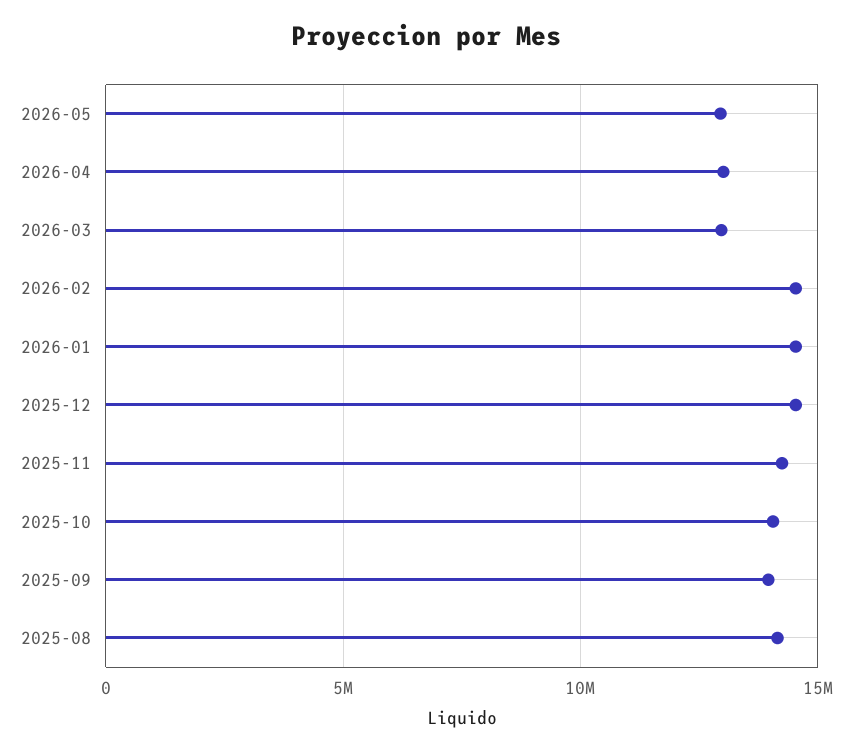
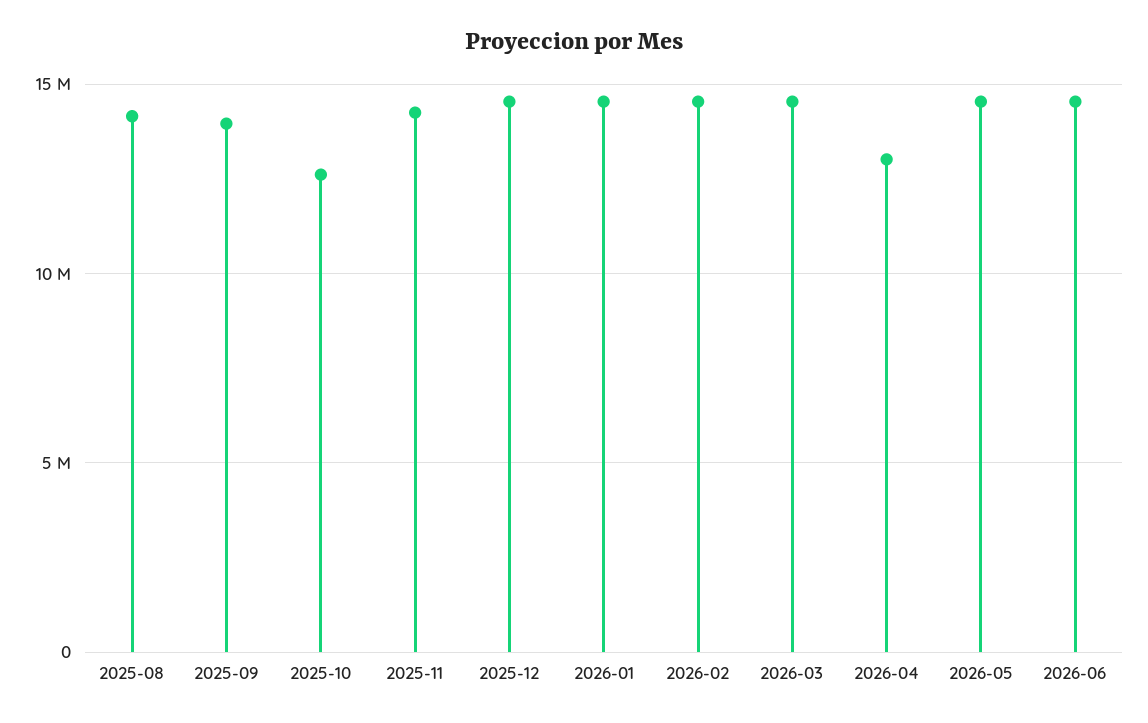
2026-05: 13000000 -> 14500000
2026-03: 13000000 -> 14500000
2025-10: 14000000 -> 12500000
2026-06: none -> 14500000

